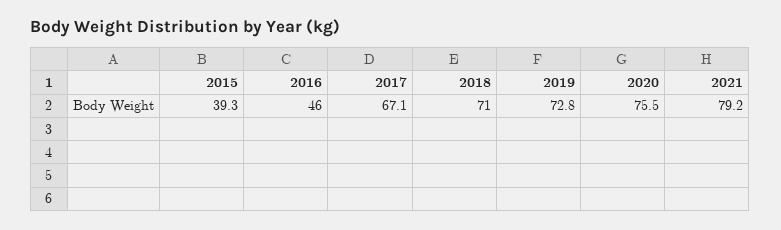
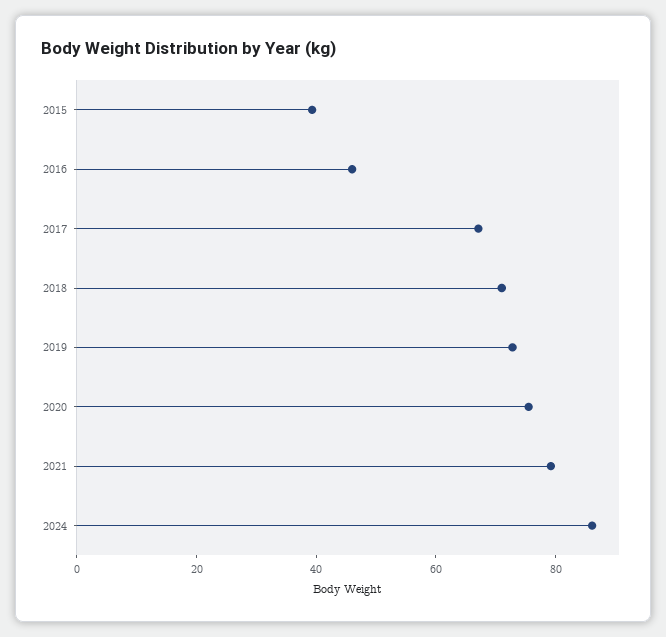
2024: none -> 85

